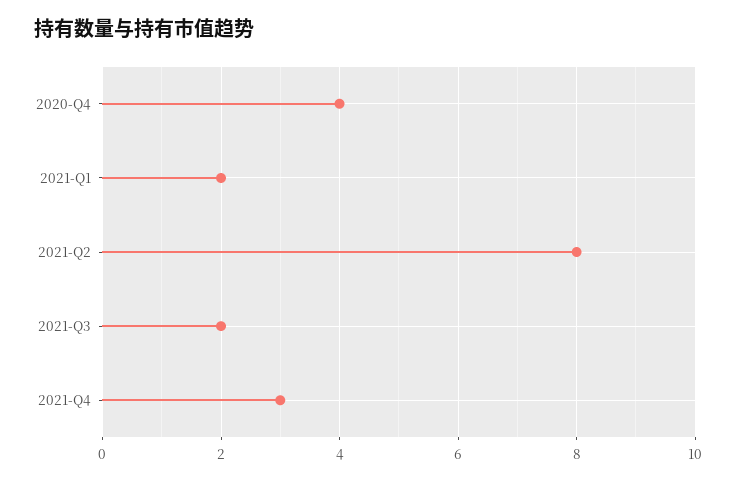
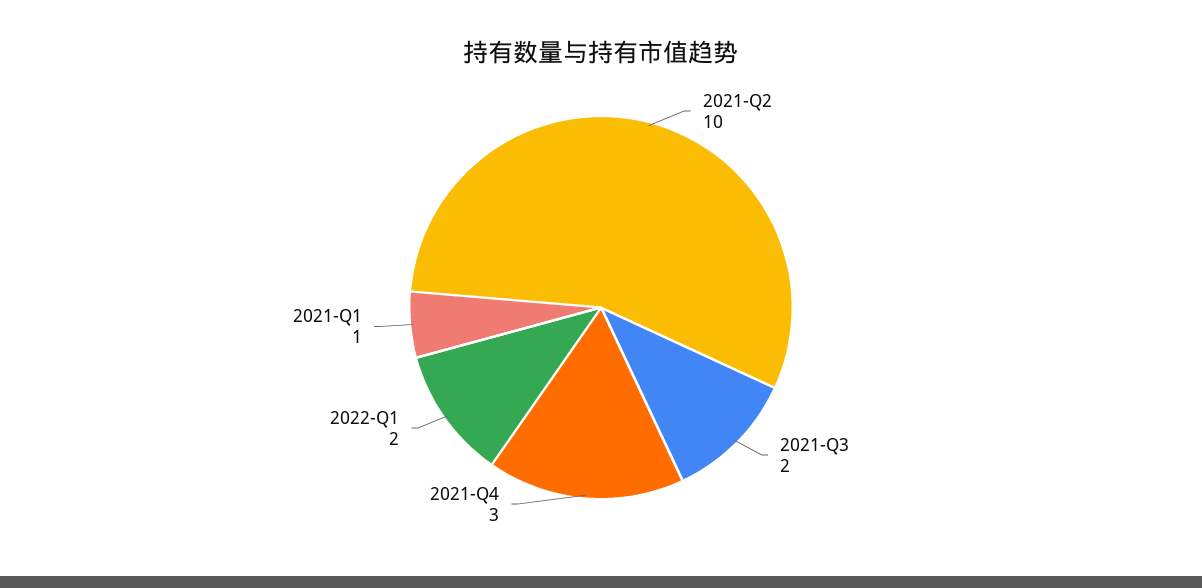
2020-Q4: 4 -> none
2021-Q1: 2 -> 1
2021-Q2: 8 -> 10
2022-Q1: none -> 2

